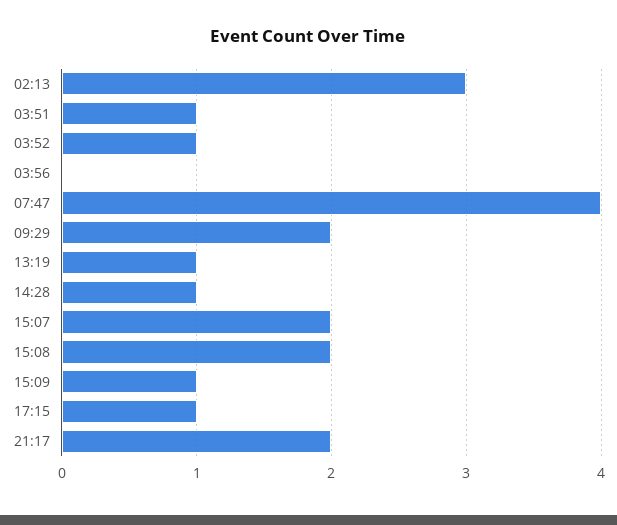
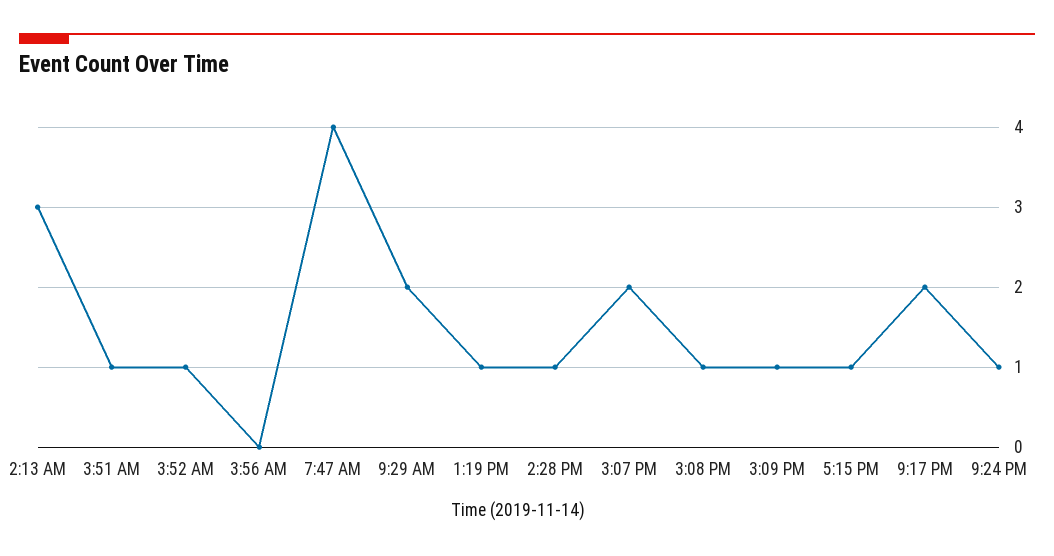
15:08: 2 -> 1
9:24 PM: none -> 1

